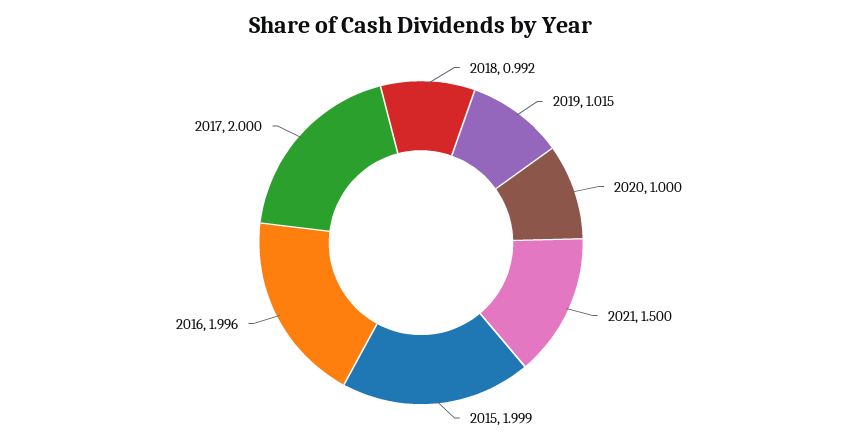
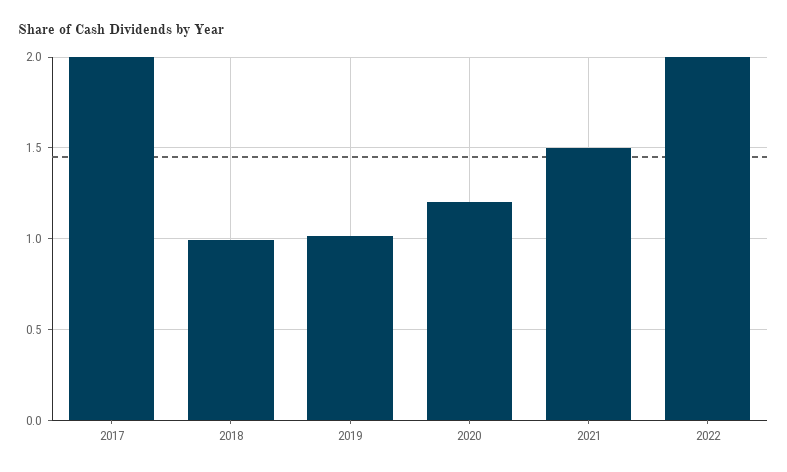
2020: 1 -> 1.2
2015: 1.999 -> none
2016: 1.996 -> none
2022: none -> 2

